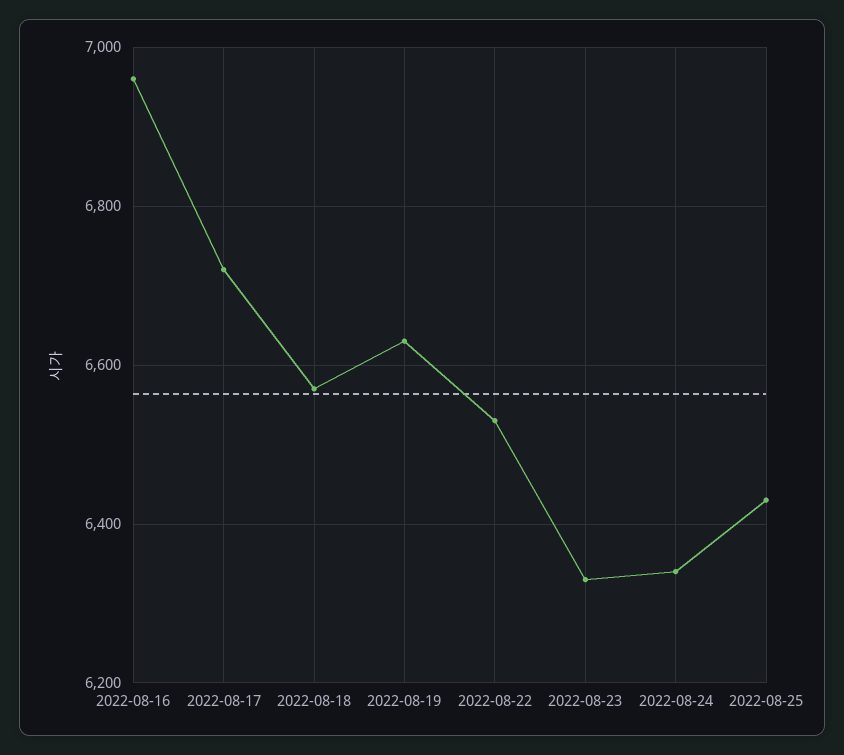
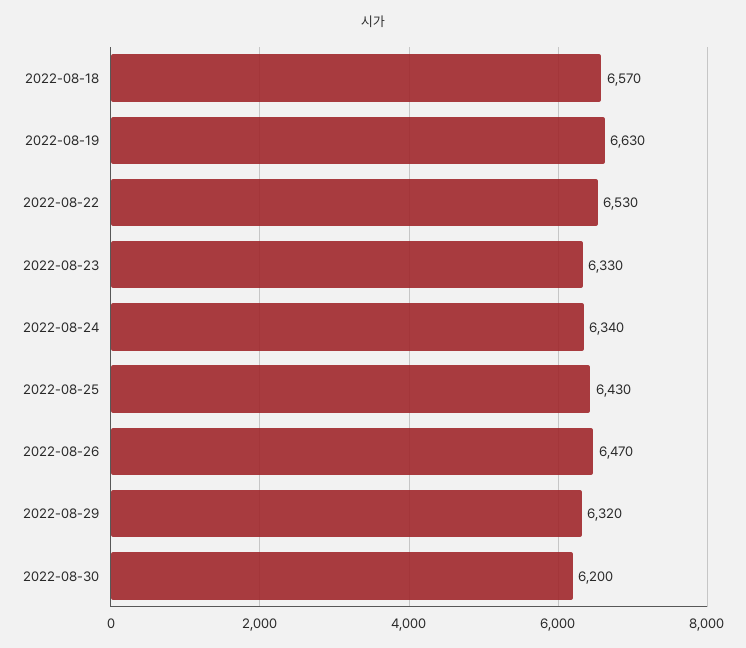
2022-08-16: 6960 -> none
2022-08-17: 6720 -> none
2022-08-26: none -> 6470
2022-08-29: none -> 6320
2022-08-30: none -> 6200

